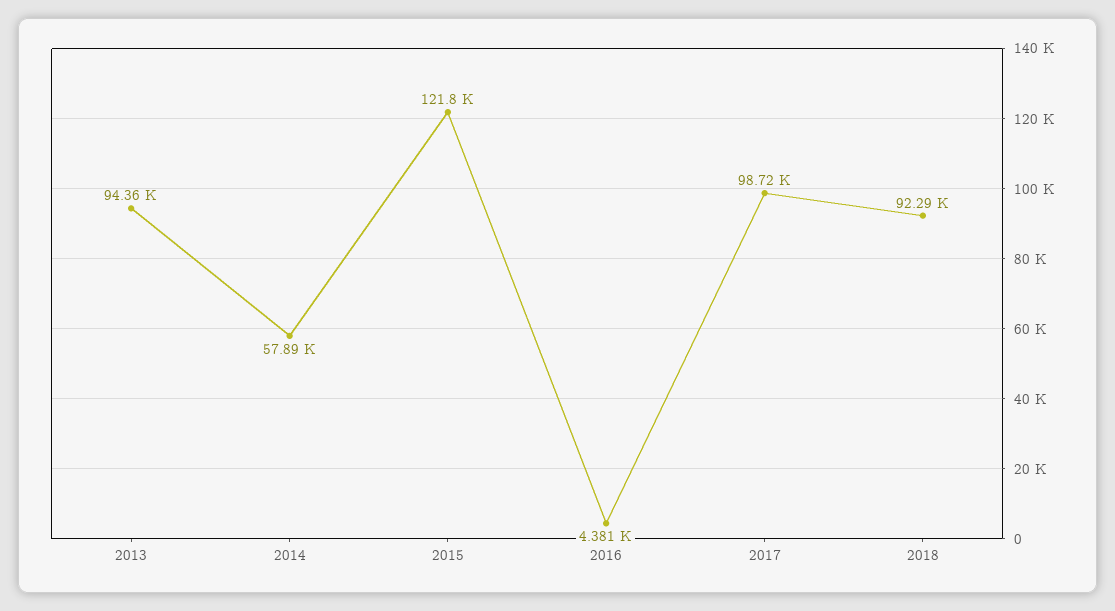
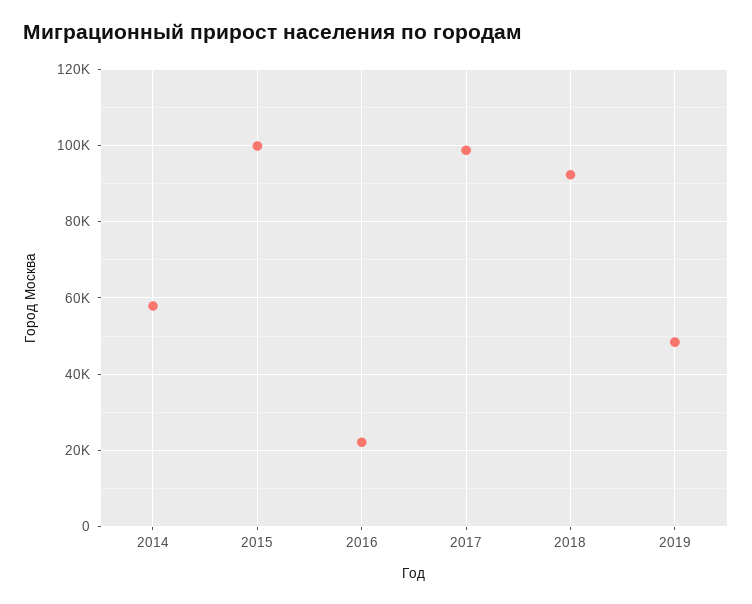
2013: 94360 -> none
2015: 121800 -> 100000
2016: 4381 -> 22000
2019: none -> 48000

